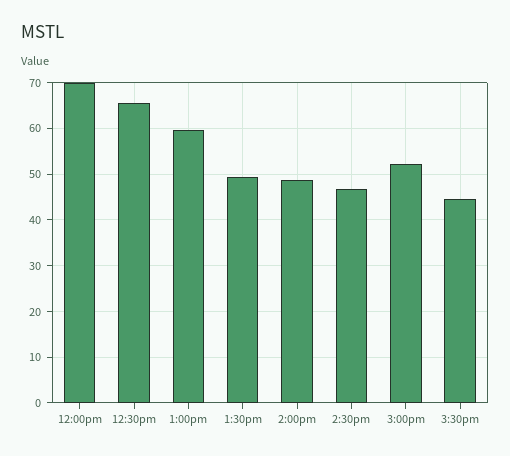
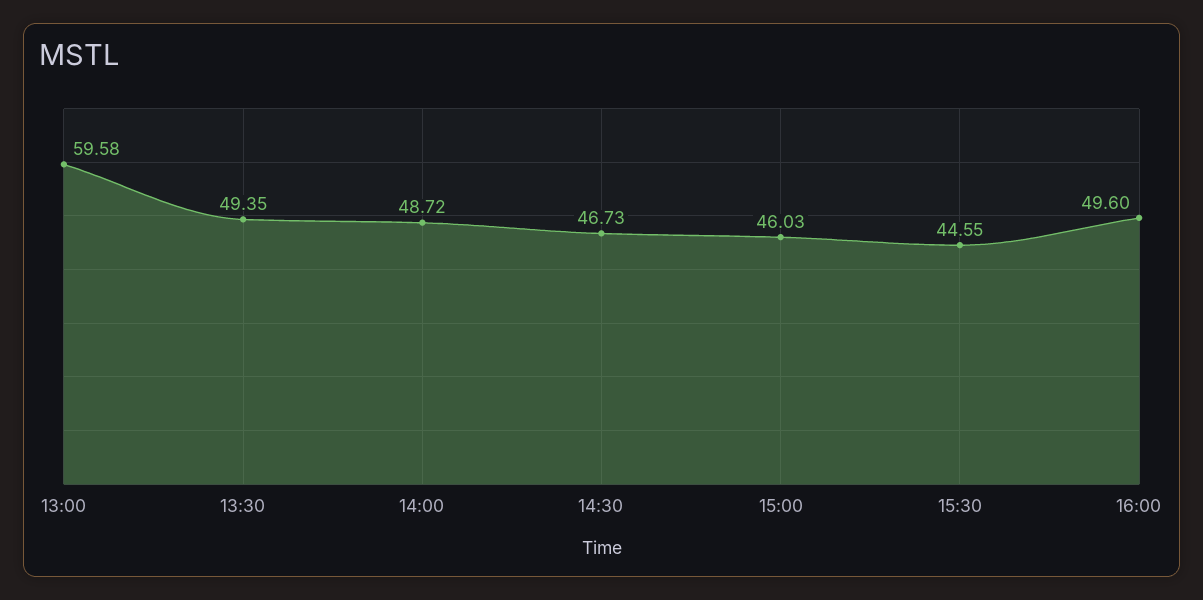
12:00pm: 70 -> none
12:30pm: 66 -> none
3:00pm: 52 -> 46.03
16:00: none -> 49.6

